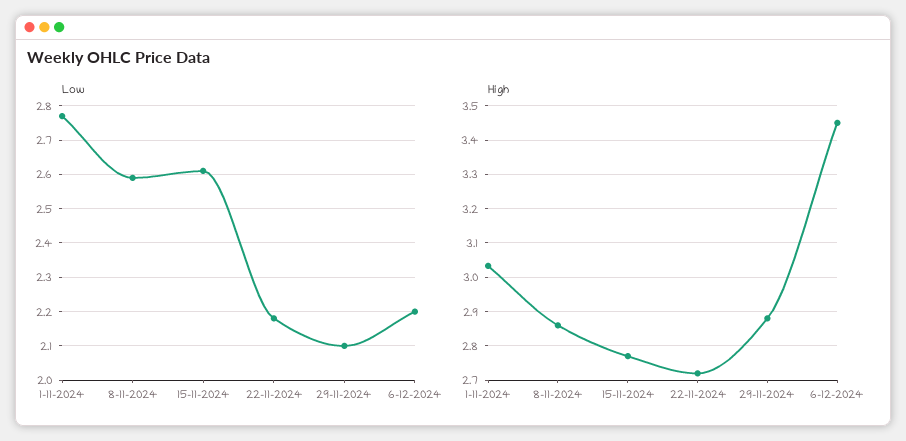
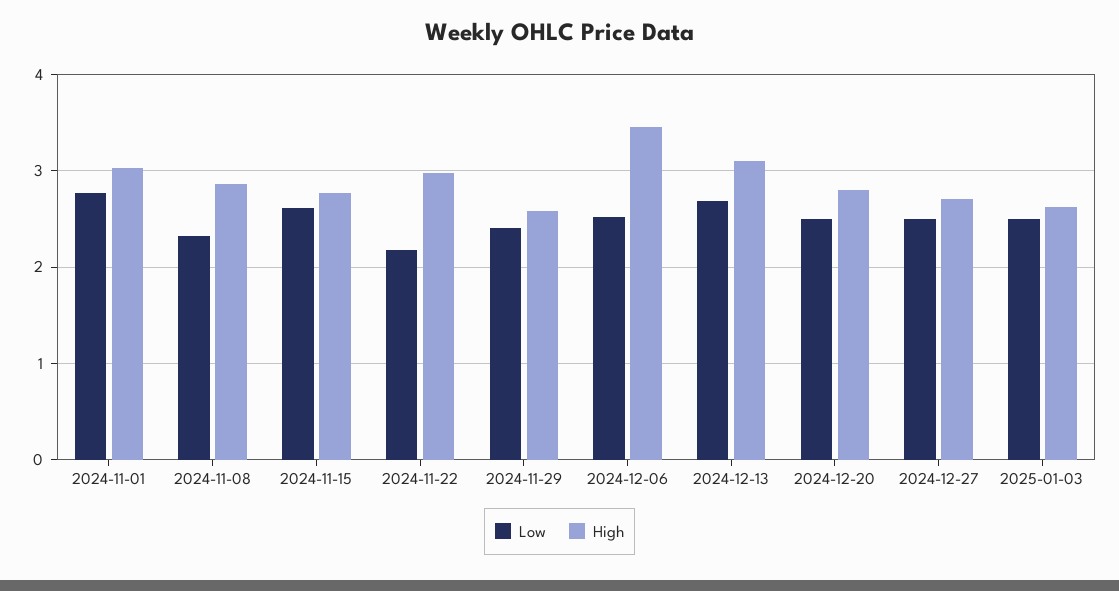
Low, 8-11-2024: 2.6 -> 2.3
Low, 29-11-2024: 2.1 -> 2.4
Low, 6-12-2024: 2.2 -> 2.5
High, 22-11-2024: 2.72 -> 3
High, 29-11-2024: 2.88 -> 2.6
Low, 2024-12-13: none -> 2.7
High, 2024-12-13: none -> 3.1
Low, 2024-12-20: none -> 2.5
High, 2024-12-20: none -> 2.8
Low, 2024-12-27: none -> 2.5
High, 2024-12-27: none -> 2.7
Low, 2025-01-03: none -> 2.5
High, 2025-01-03: none -> 2.6

